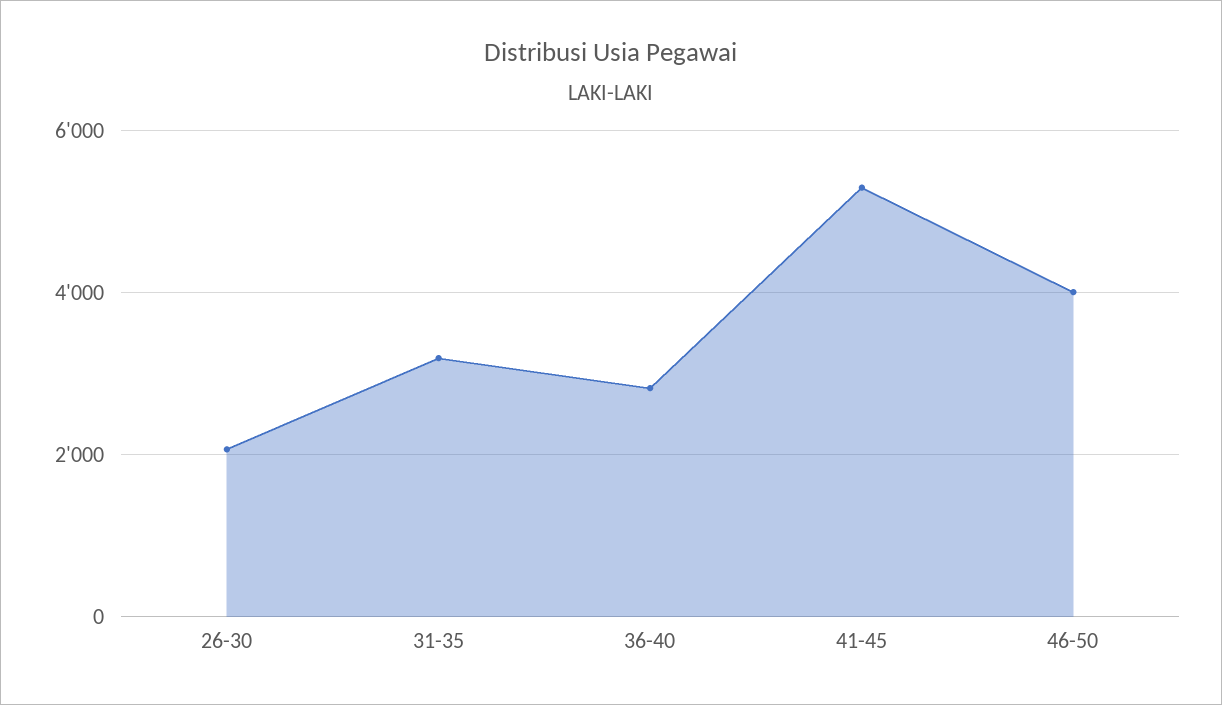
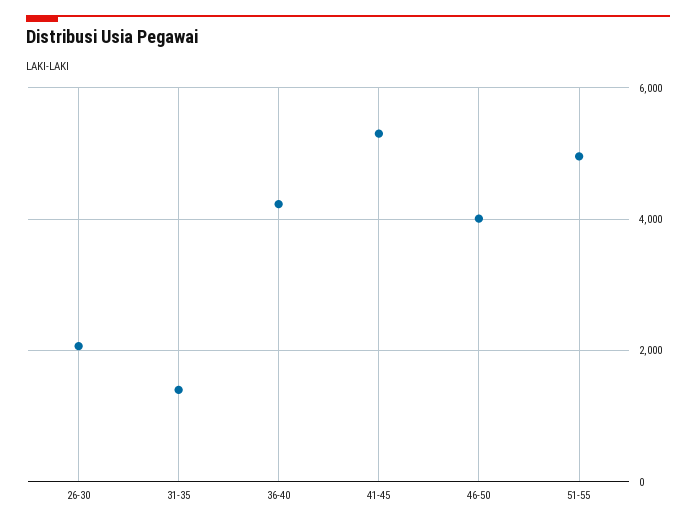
31-35: 3200 -> 1400
36-40: 2800 -> 4200
51-55: none -> 5000

